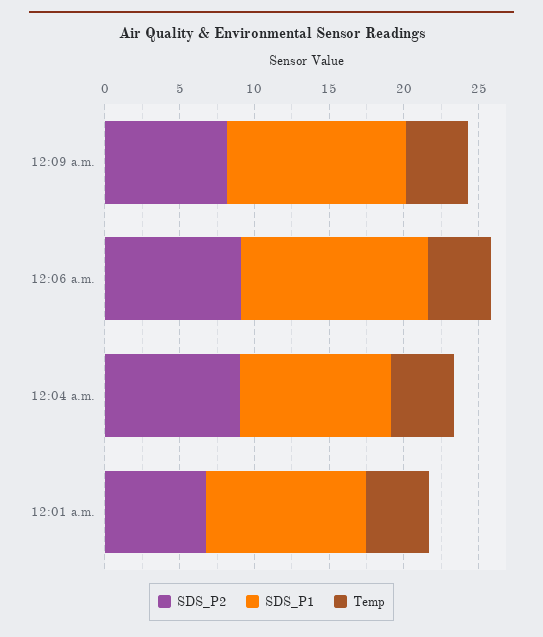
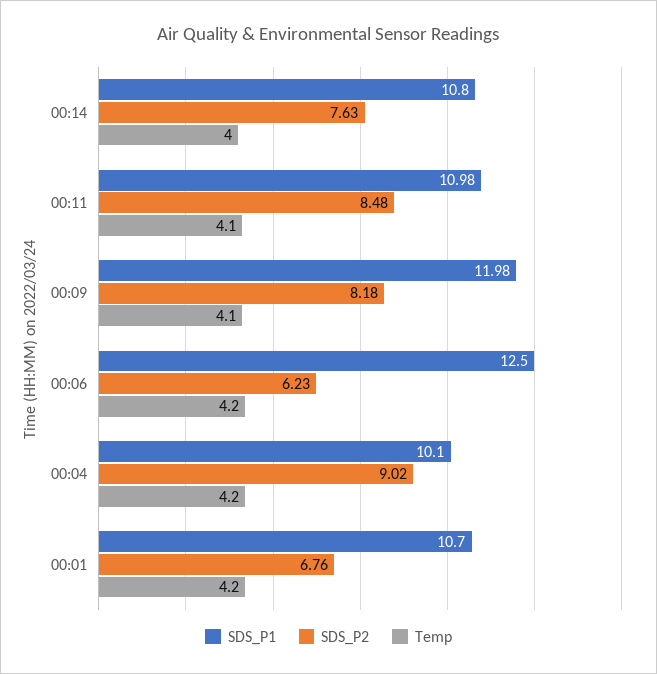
SDS_P2, 12:06 a.m.: 9 -> 6.23
SDS_P1, 00:14: none -> 10.8
SDS_P2, 00:14: none -> 7.63
Temp, 00:14: none -> 4
SDS_P1, 00:11: none -> 10.98
SDS_P2, 00:11: none -> 8.48
Temp, 00:11: none -> 4.1

